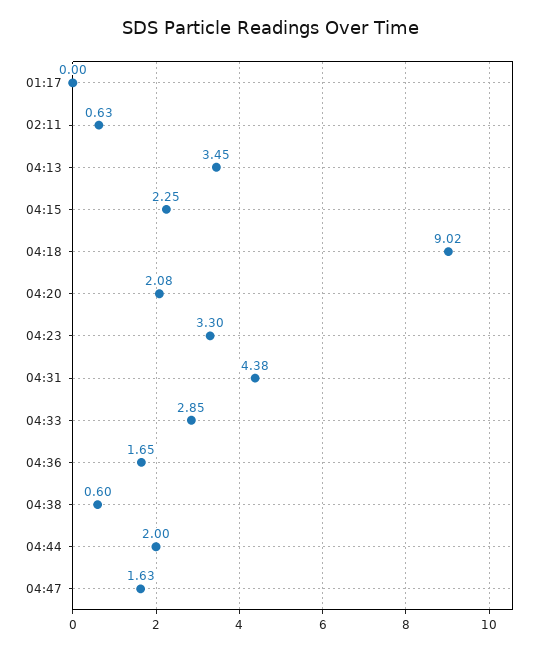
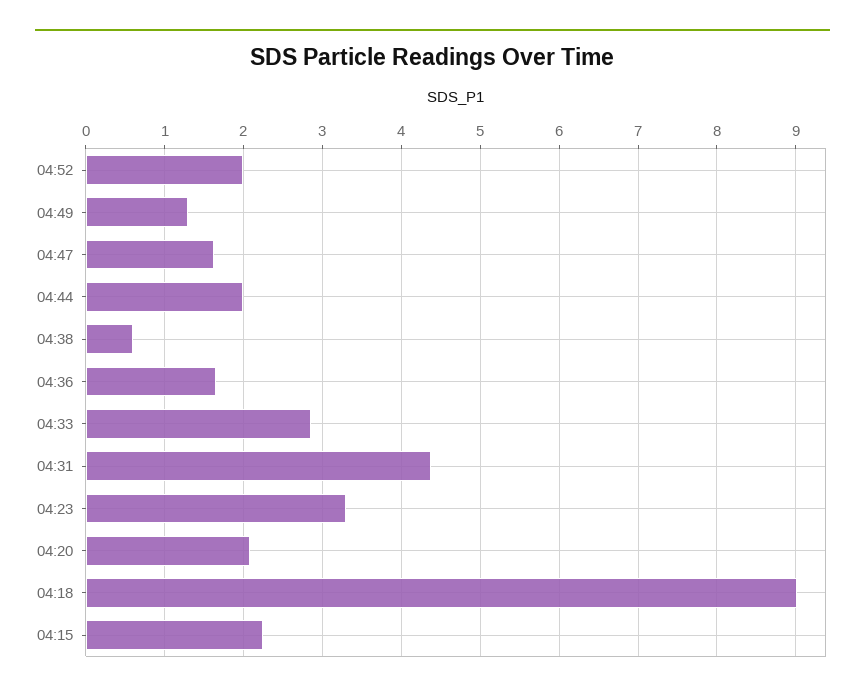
01:17: 0 -> none
02:11: 0.63 -> none
04:13: 3.45 -> none
04:52: none -> 2
04:49: none -> 1.3

